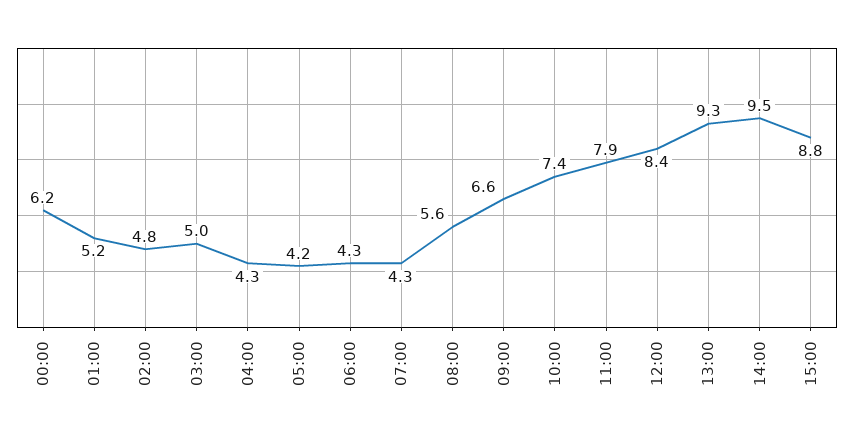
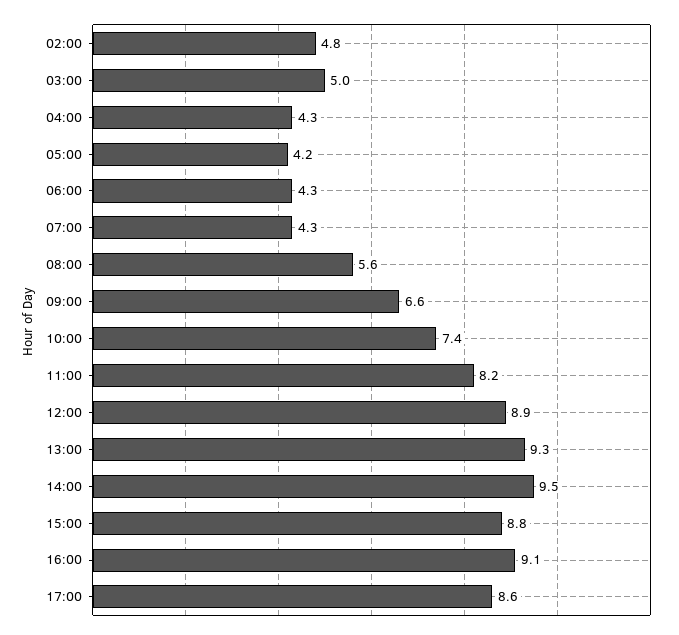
00:00: 6.2 -> none
01:00: 5.2 -> none
11:00: 7.9 -> 8.2
12:00: 8.4 -> 8.9
16:00: none -> 9.1
17:00: none -> 8.6

